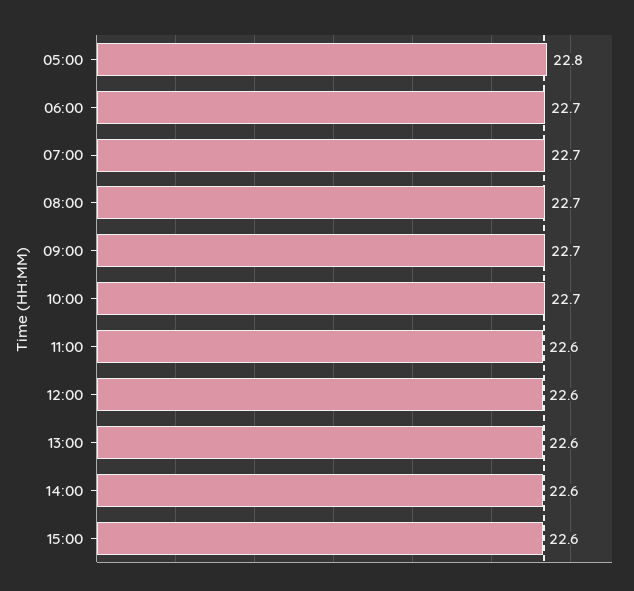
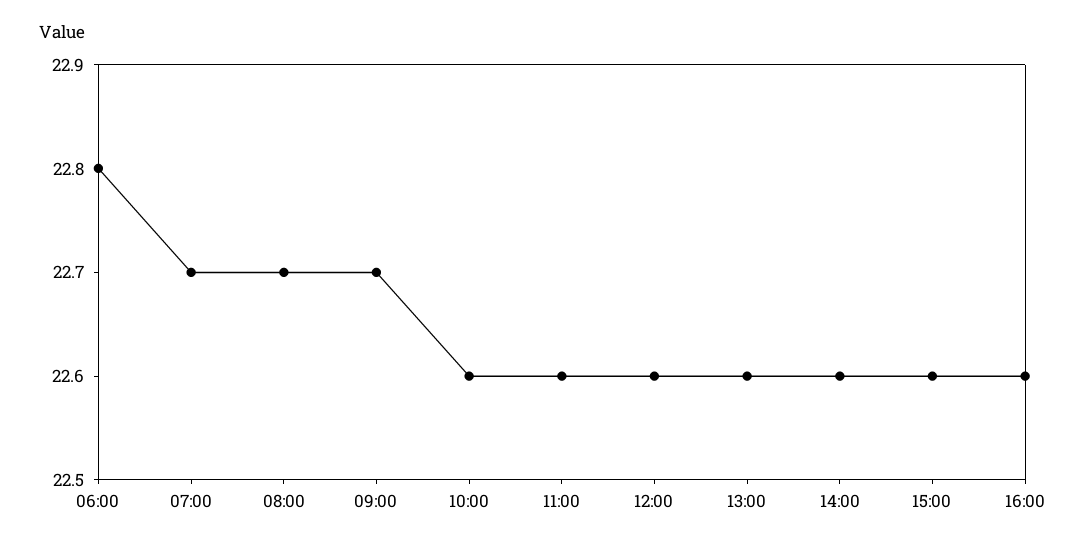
05:00: 22.8 -> none
06:00: 22.7 -> 22.8
10:00: 22.7 -> 22.6
16:00: none -> 22.6

